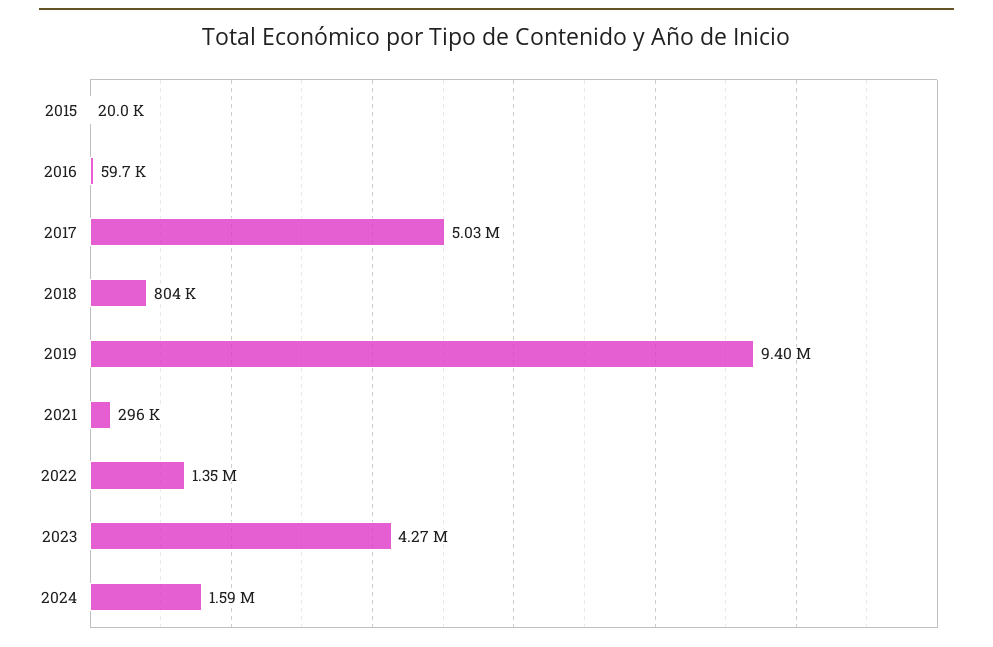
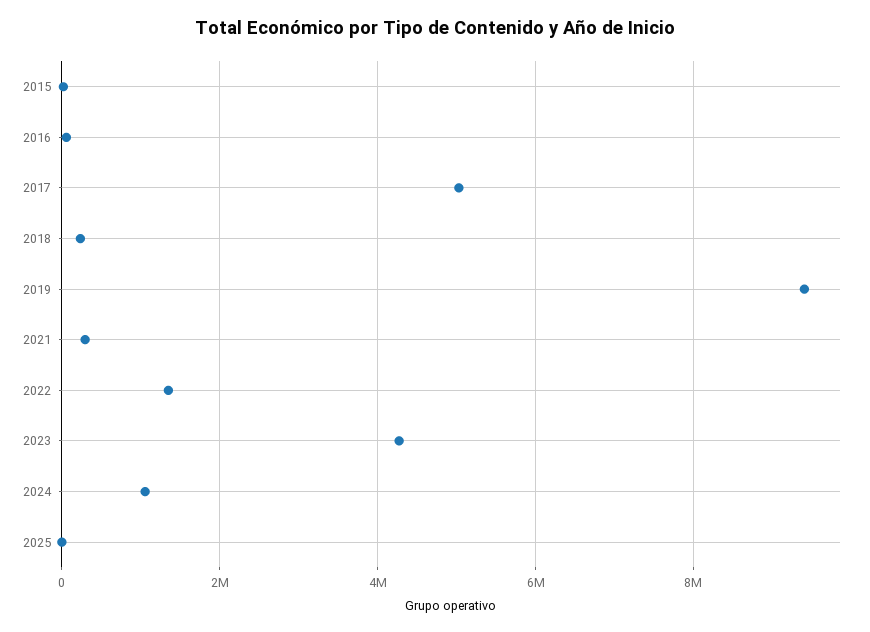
2018: 804000 -> 200000
2024: 1590000 -> 1000000
2025: none -> 0

